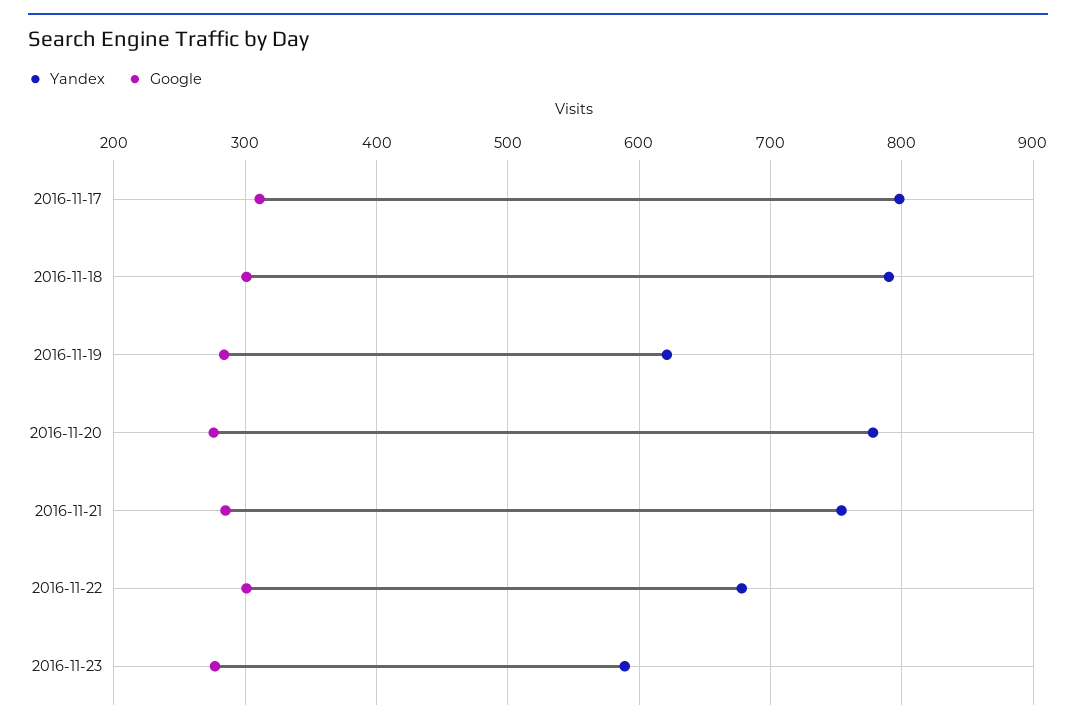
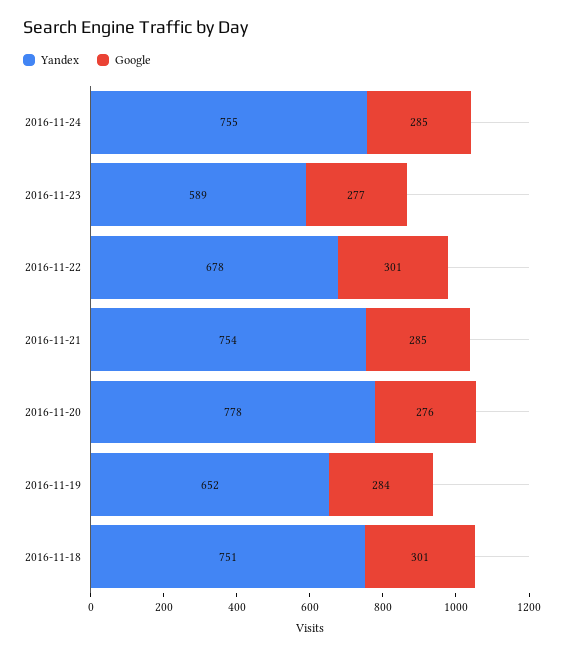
Yandex, 2016-11-17: 800 -> none
Google, 2016-11-17: 310 -> none
Yandex, 2016-11-18: 790 -> 751
Yandex, 2016-11-19: 620 -> 652
Yandex, 2016-11-24: none -> 755
Google, 2016-11-24: none -> 285

